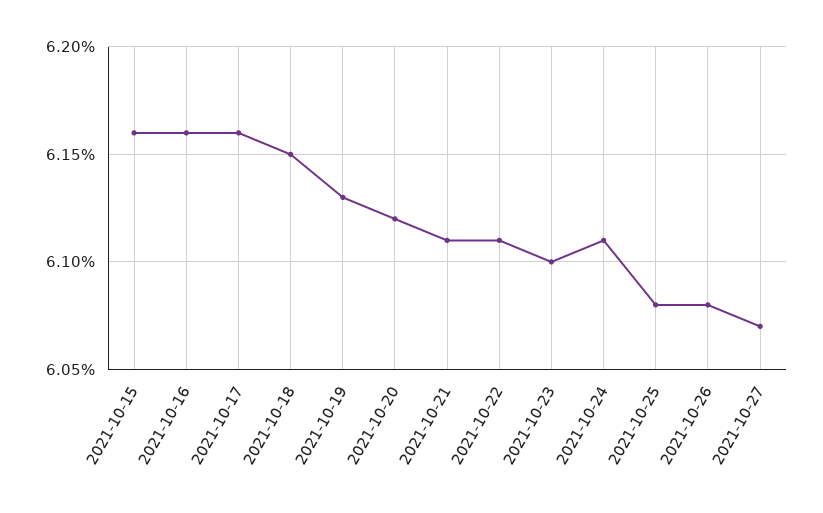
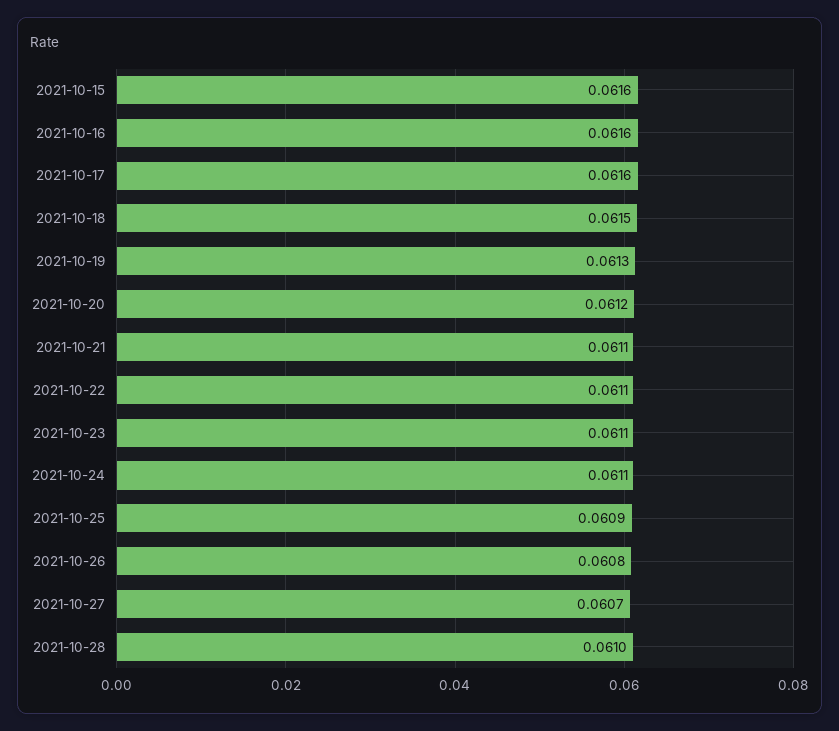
2021-10-23: 0.061 -> 0.0611
2021-10-25: 0.0608 -> 0.0609
2021-10-28: none -> 0.061

